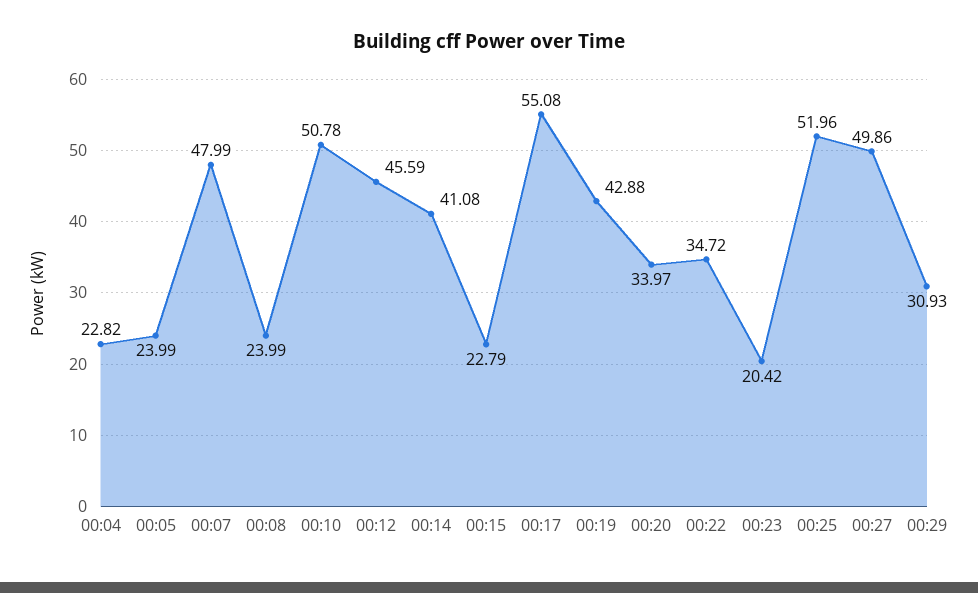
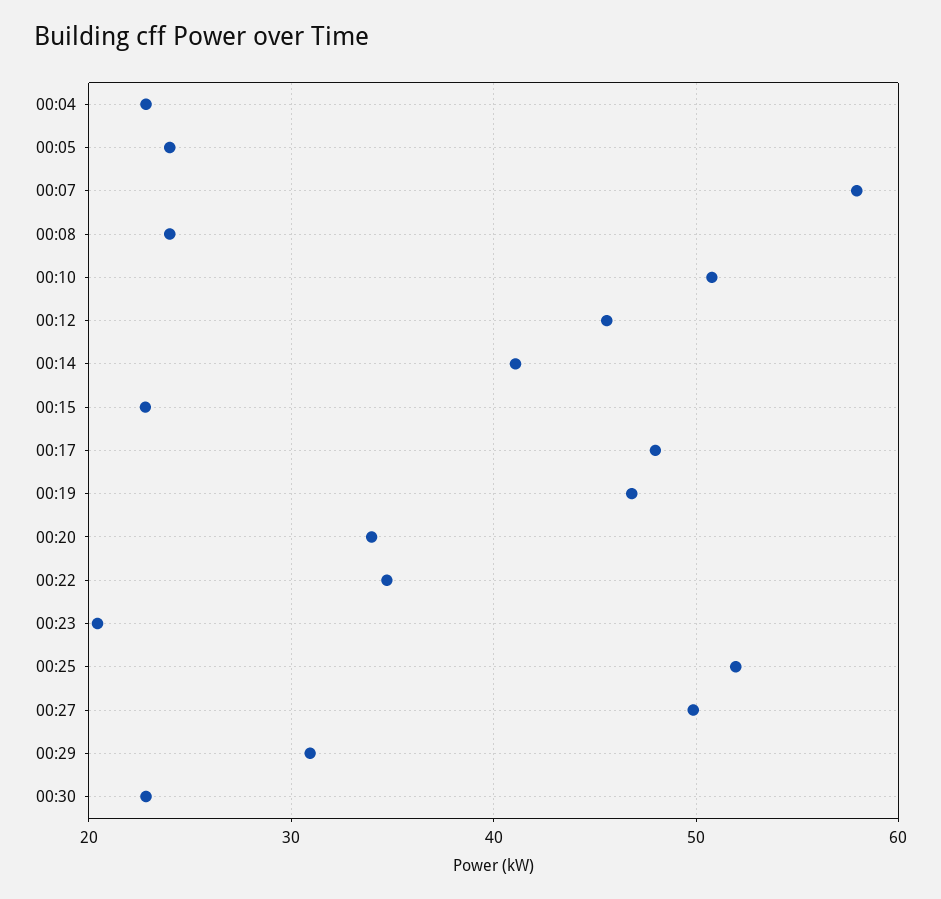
00:07: 47.99 -> 58
00:17: 55.08 -> 48
00:19: 42.88 -> 47
00:30: none -> 23

